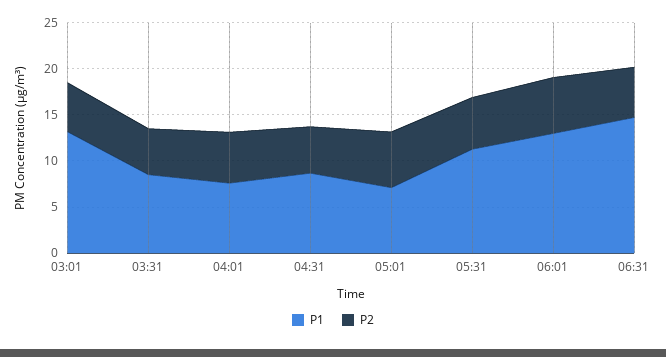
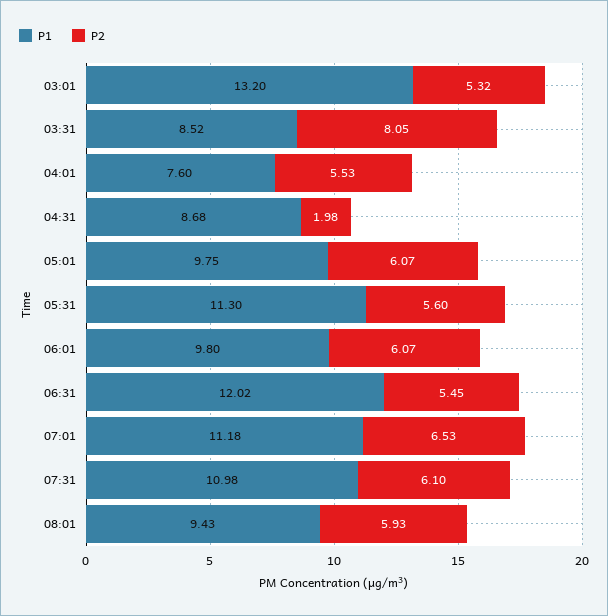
P2, 03:31: 5 -> 8.05
P2, 04:31: 5 -> 1.98
P1, 05:01: 7 -> 9.75
P1, 06:01: 13 -> 9.8
P1, 06:31: 15 -> 12.02
P1, 07:01: none -> 11.18
P2, 07:01: none -> 6.53
P1, 07:31: none -> 10.98
P2, 07:31: none -> 6.1
P1, 08:01: none -> 9.43
P2, 08:01: none -> 5.93

